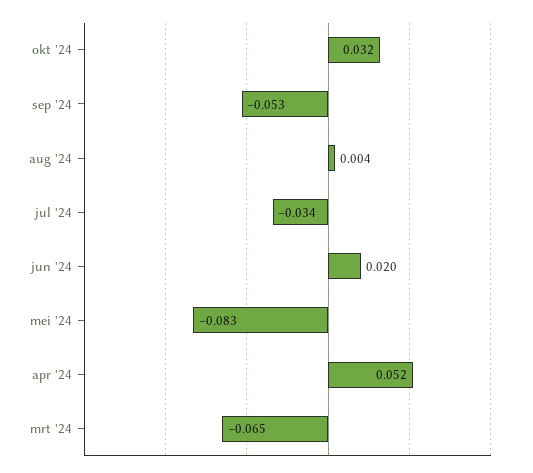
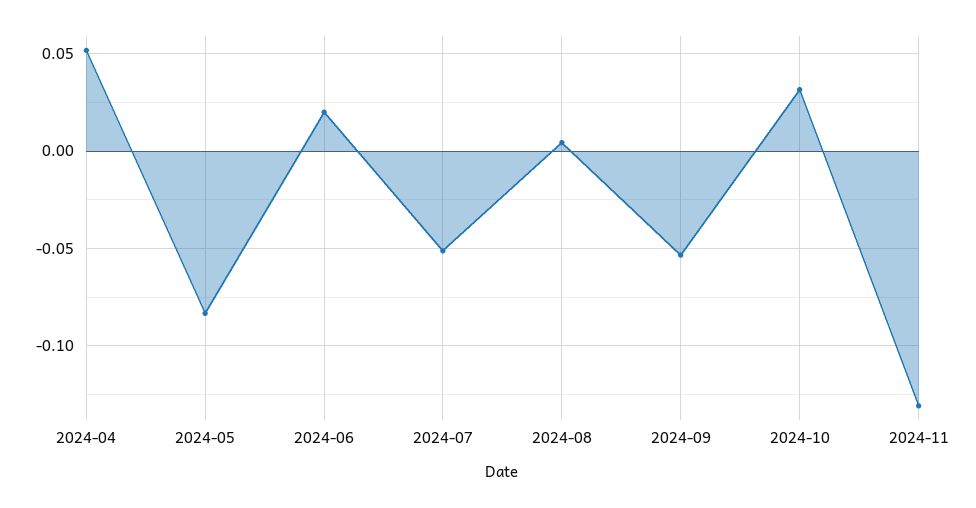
jul '24: -0.034 -> -0.05
mrt '24: -0.065 -> none
2024-11: none -> -0.13

